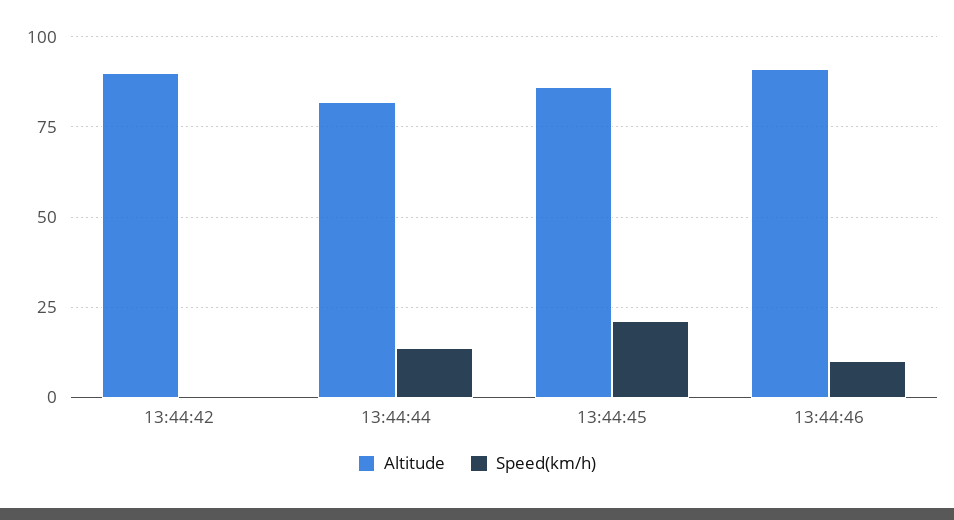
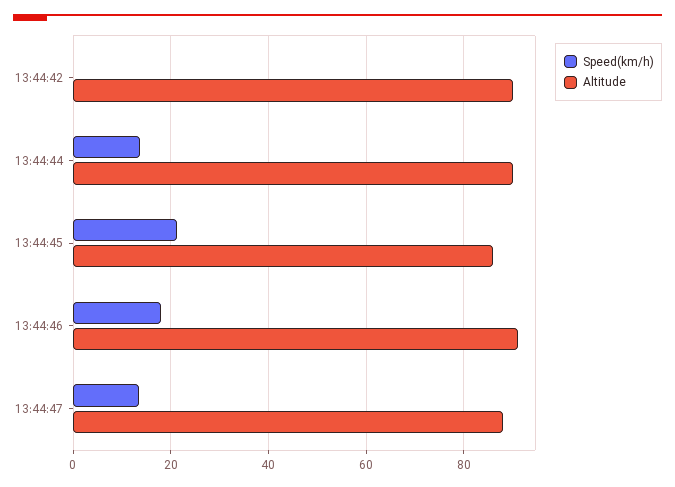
Altitude, 13:44:44: 82.5 -> 90
Speed(km/h), 13:44:46: 10 -> 18
Speed(km/h), 13:44:47: none -> 14
Altitude, 13:44:47: none -> 88

